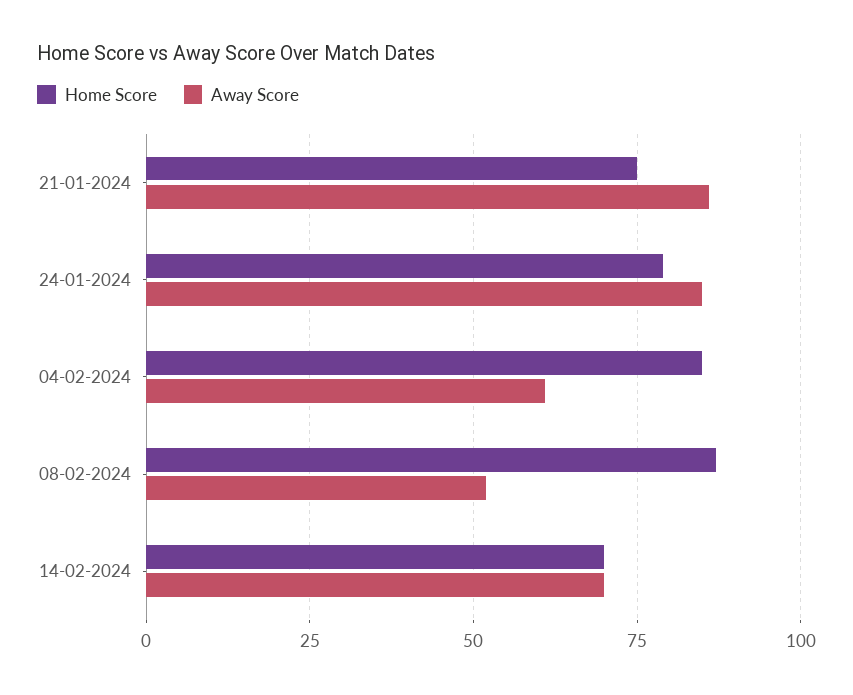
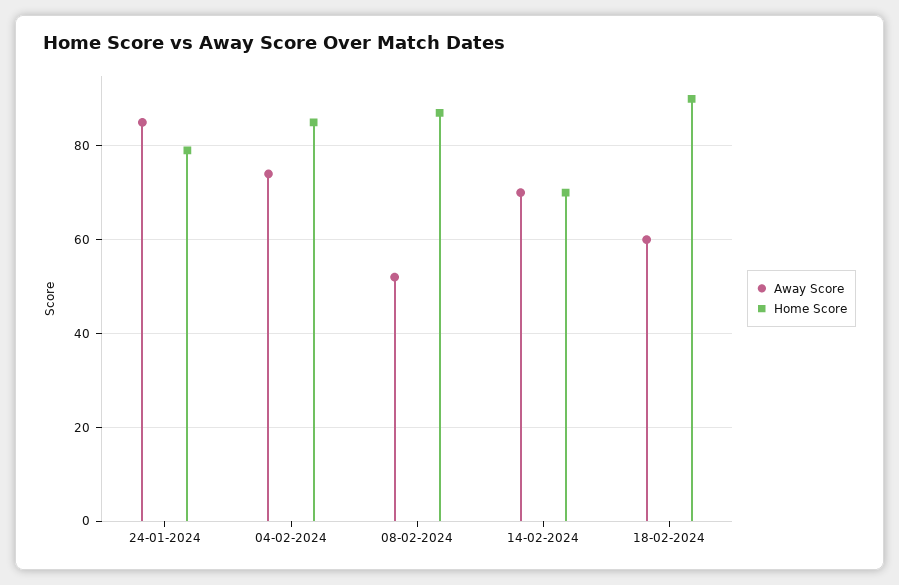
Home Score, 21-01-2024: 75 -> none
Away Score, 21-01-2024: 85 -> none
Away Score, 04-02-2024: 60 -> 75
Away Score, 18-02-2024: none -> 60
Home Score, 18-02-2024: none -> 90

